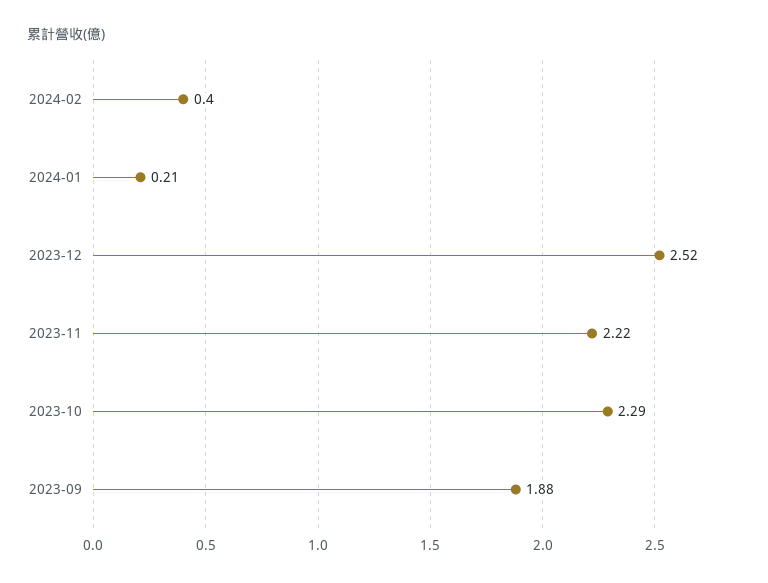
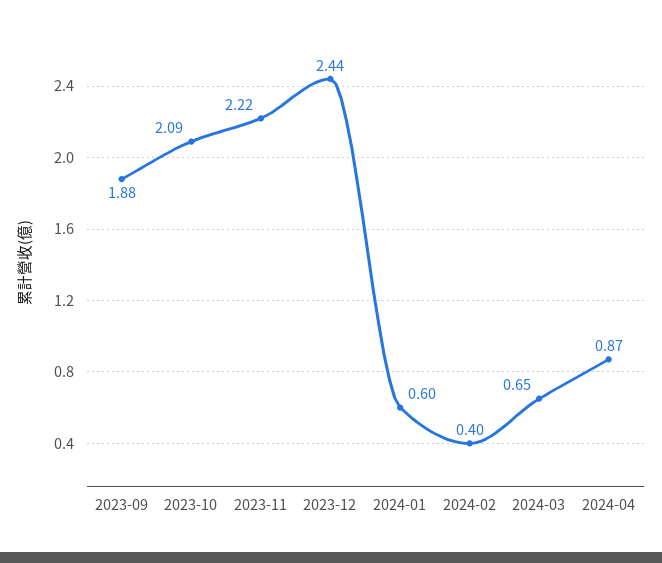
2024-01: 0.21 -> 0.6
2023-12: 2.52 -> 2.44
2023-10: 2.29 -> 2.09
2024-03: none -> 0.65
2024-04: none -> 0.87

